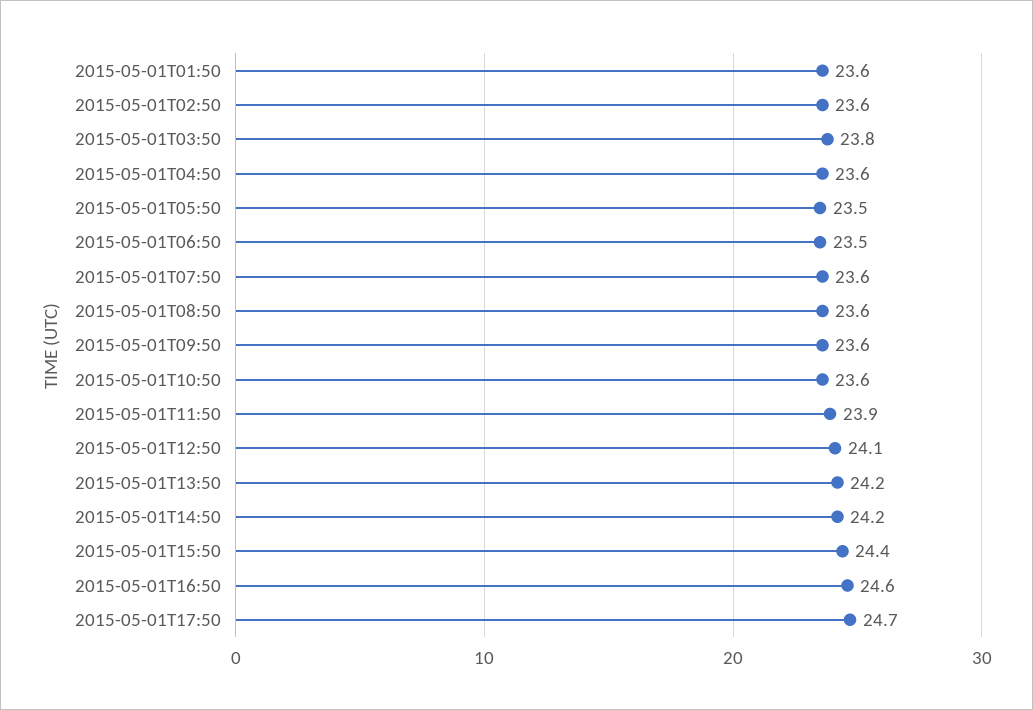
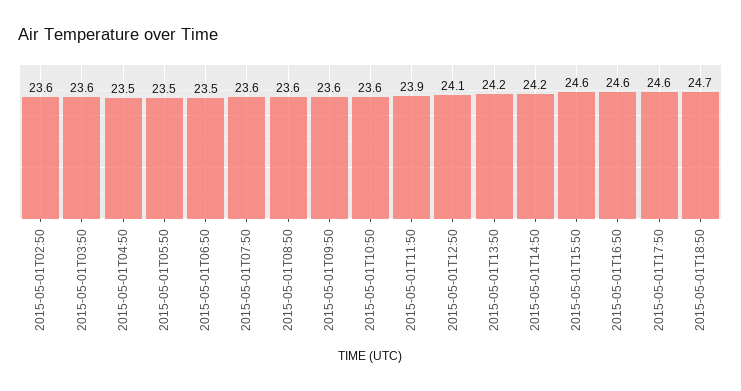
2015-05-01T01:50: 23.6 -> none
2015-05-01T03:50: 23.8 -> 23.6
2015-05-01T04:50: 23.6 -> 23.5
2015-05-01T15:50: 24.4 -> 24.6
2015-05-01T17:50: 24.7 -> 24.6
2015-05-01T18:50: none -> 24.7

